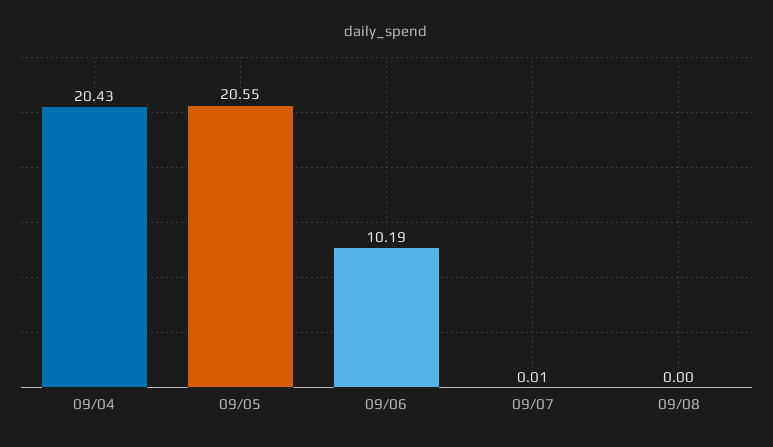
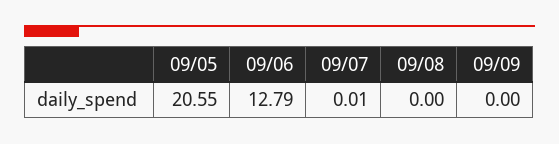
09/04: 20.43 -> none
09/06: 10.19 -> 12.79
09/09: none -> 0

